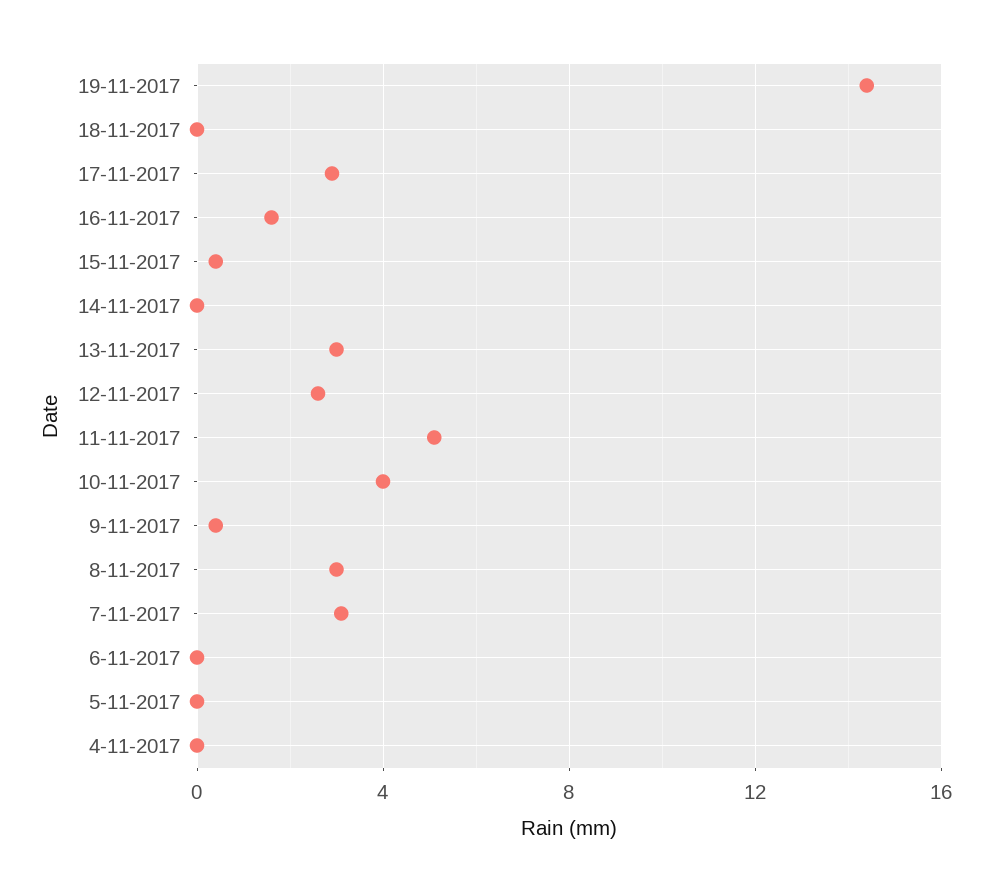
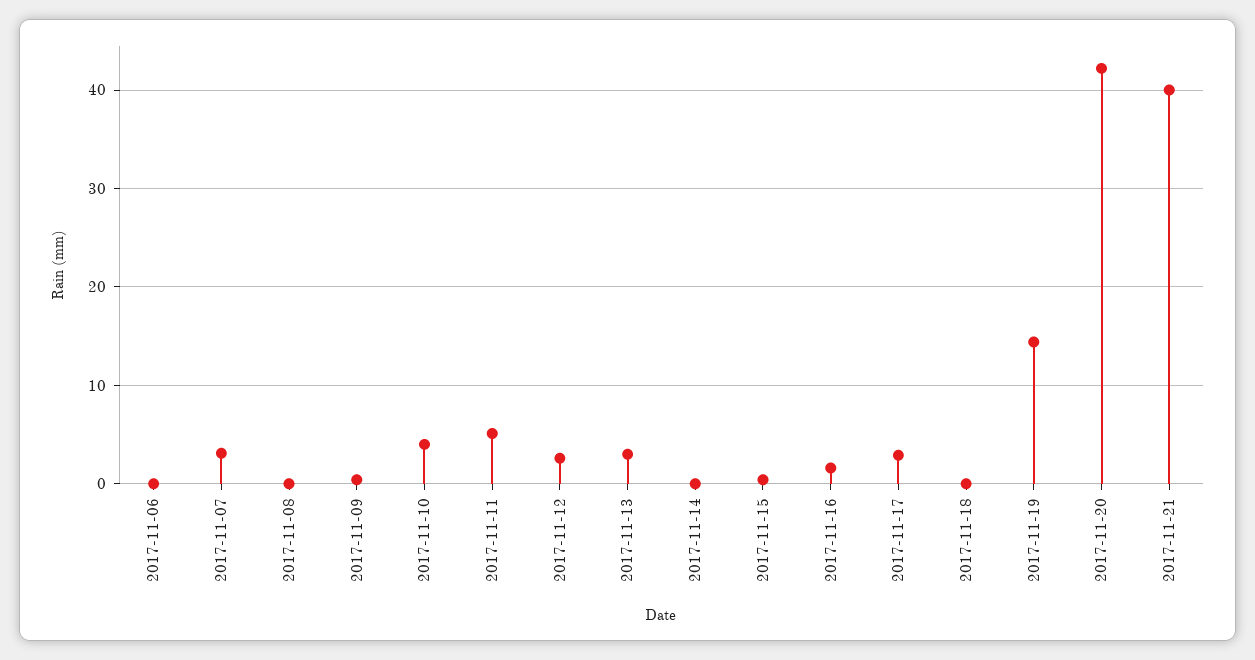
8-11-2017: 3 -> 0
5-11-2017: 0 -> none
4-11-2017: 0 -> none
2017-11-20: none -> 42
2017-11-21: none -> 40

